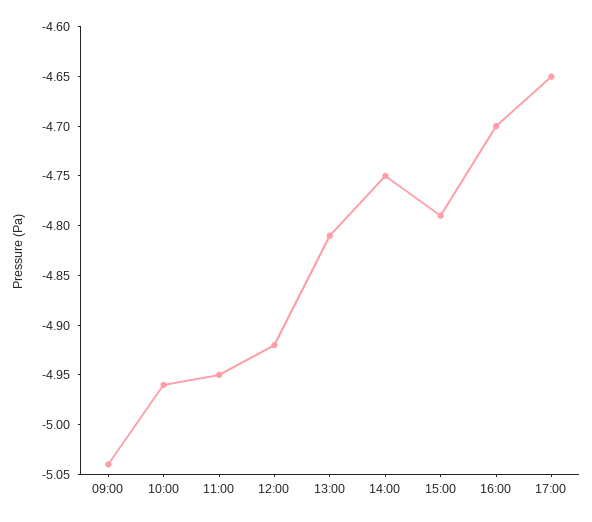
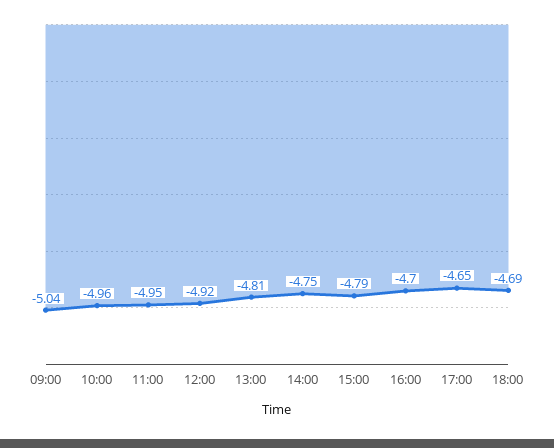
18:00: none -> -4.69

